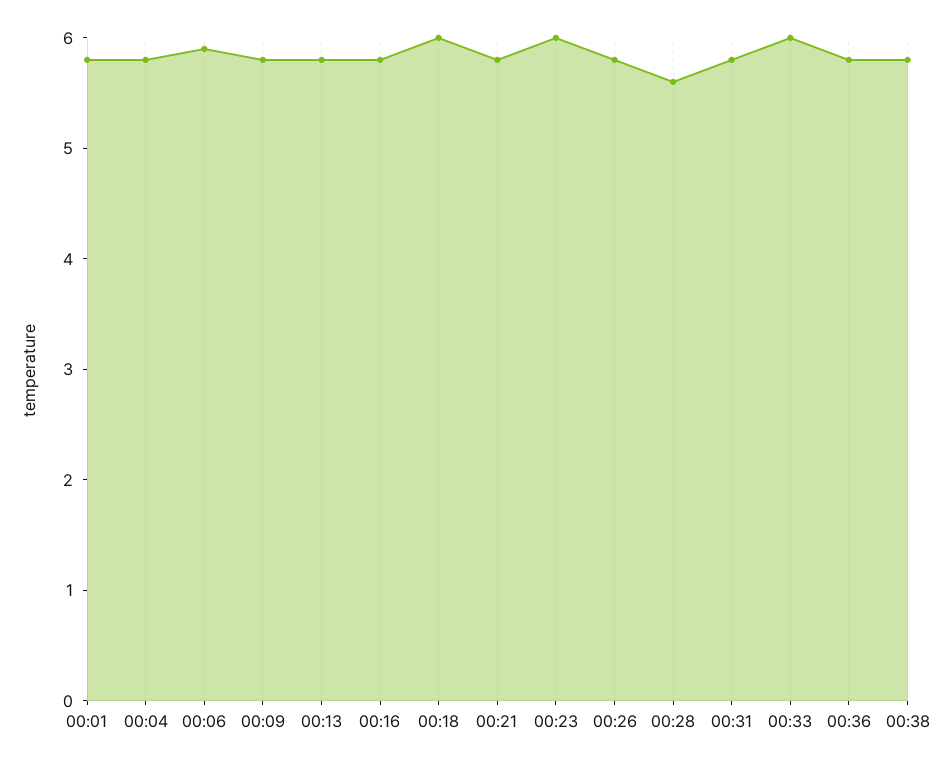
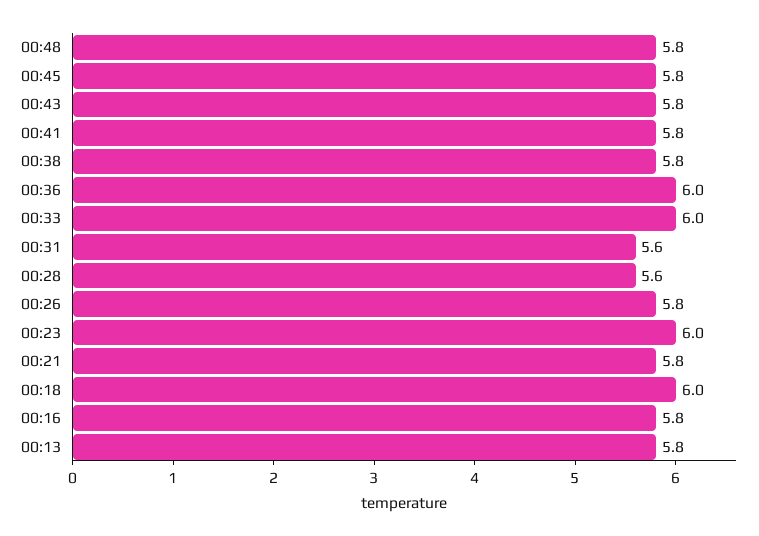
00:01: 5.8 -> none
00:04: 5.8 -> none
00:06: 5.9 -> none
00:09: 5.8 -> none
00:31: 5.8 -> 5.6
00:36: 5.8 -> 6
00:48: none -> 5.8
00:45: none -> 5.8
00:43: none -> 5.8
00:41: none -> 5.8

